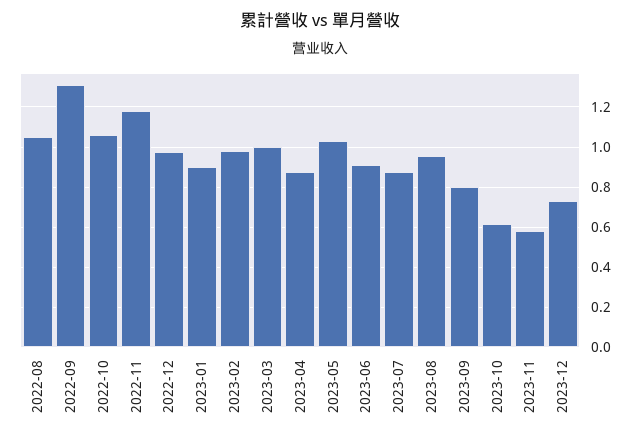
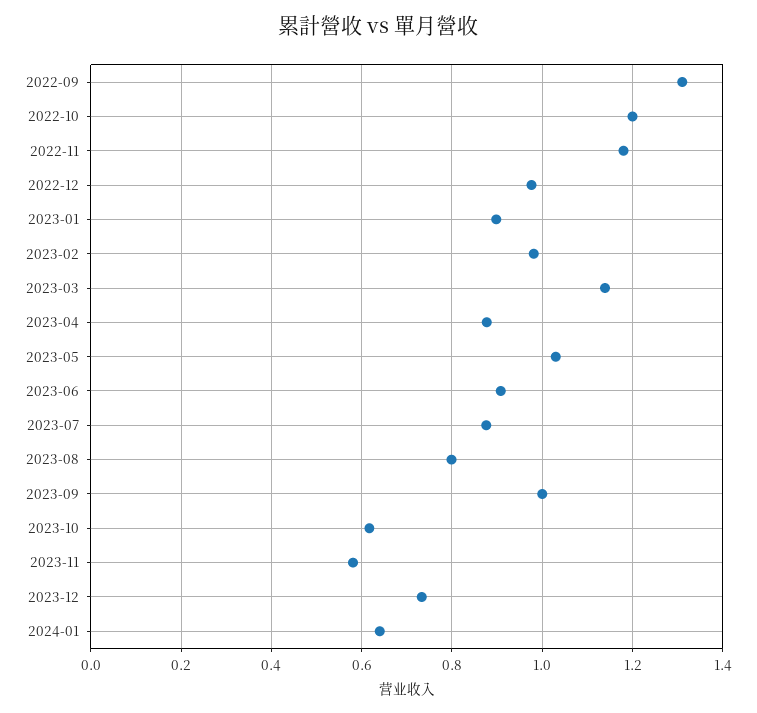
2022-08: 1.05 -> none
2022-10: 1.05 -> 1.2
2023-03: 1 -> 1.14
2023-08: 0.95 -> 0.8
2023-09: 0.8 -> 1
2024-01: none -> 0.64

